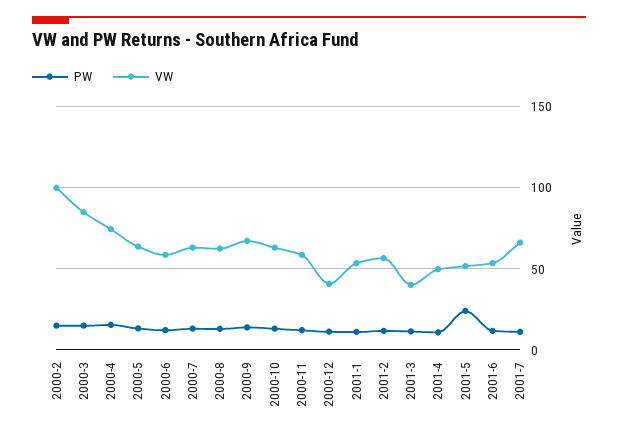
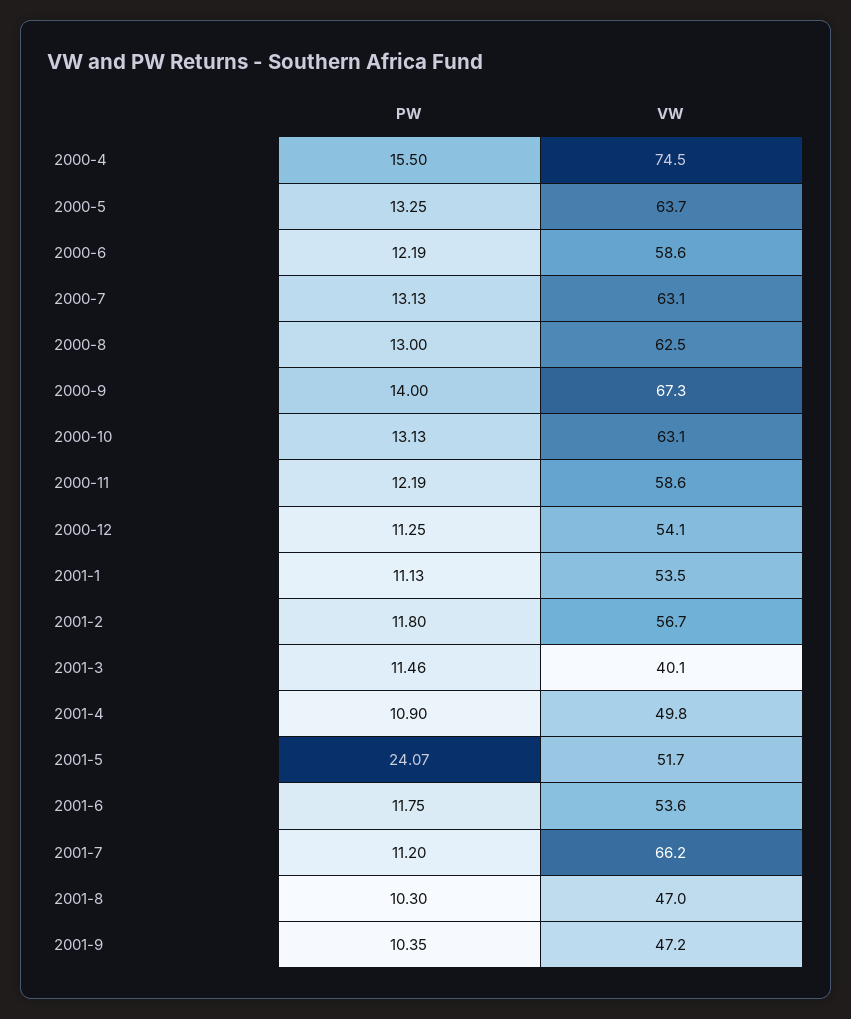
PW, 2000-2: 15 -> none
VW, 2000-2: 100 -> none
PW, 2000-3: 15 -> none
VW, 2000-3: 85 -> none
VW, 2000-12: 40 -> 54.1
PW, 2001-8: none -> 10.3
VW, 2001-8: none -> 47
PW, 2001-9: none -> 10.35
VW, 2001-9: none -> 47.2

